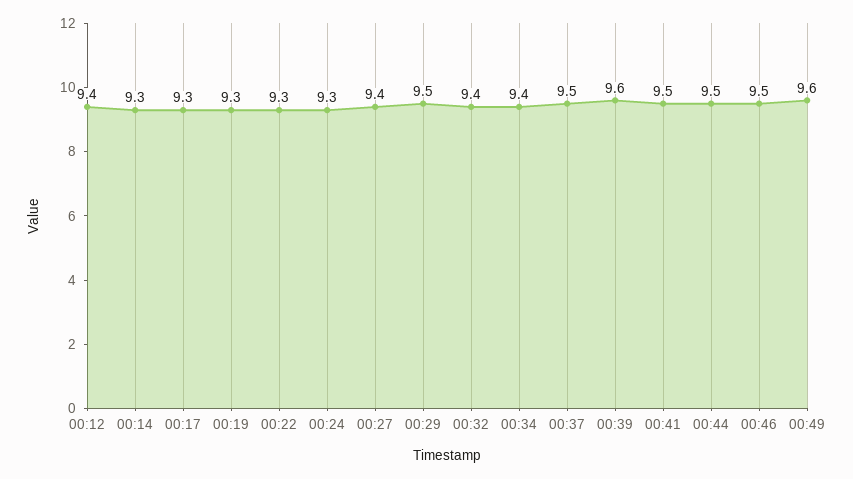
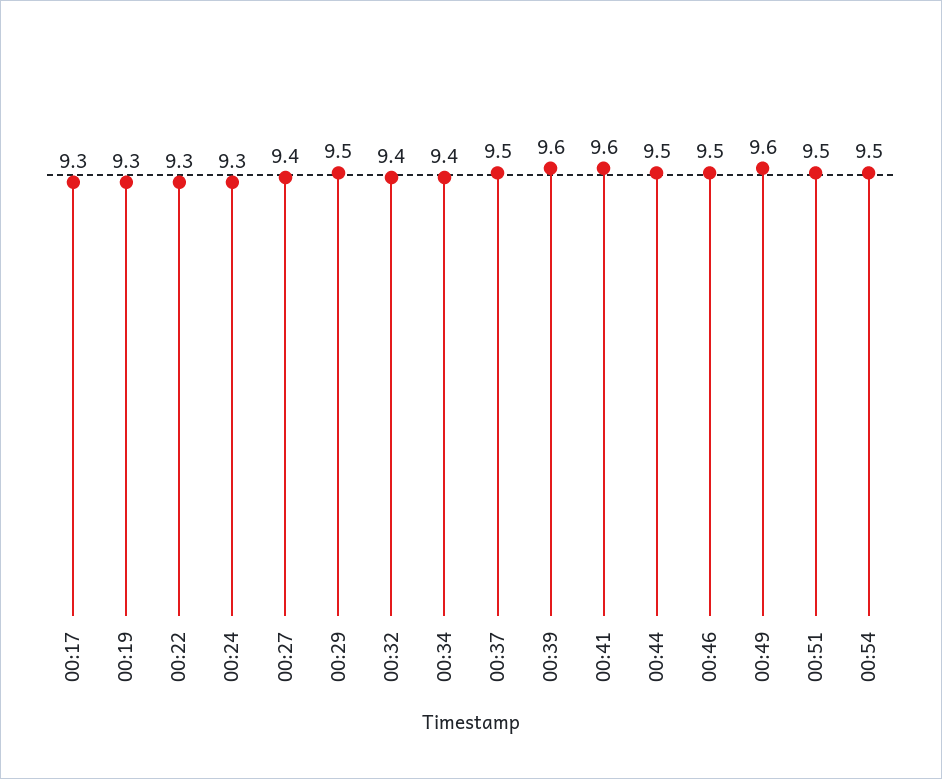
00:12: 9.4 -> none
00:14: 9.3 -> none
00:41: 9.5 -> 9.6
00:51: none -> 9.5
00:54: none -> 9.5

